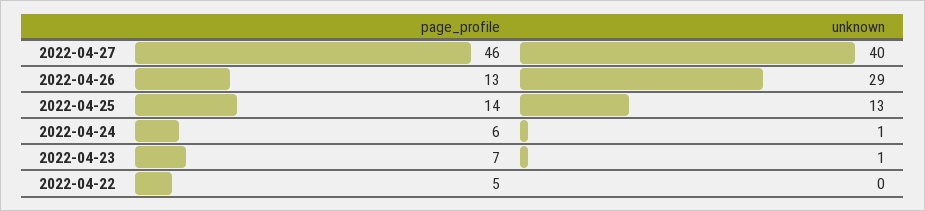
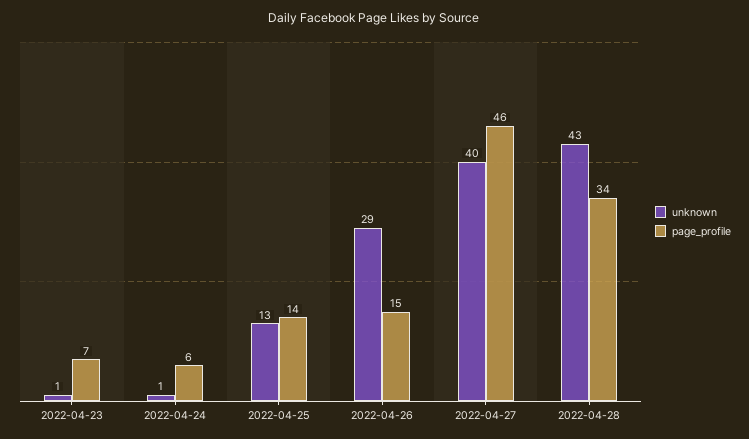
page_profile, 2022-04-26: 13 -> 15
page_profile, 2022-04-22: 5 -> none
unknown, 2022-04-22: 0 -> none
unknown, 2022-04-28: none -> 43
page_profile, 2022-04-28: none -> 34

